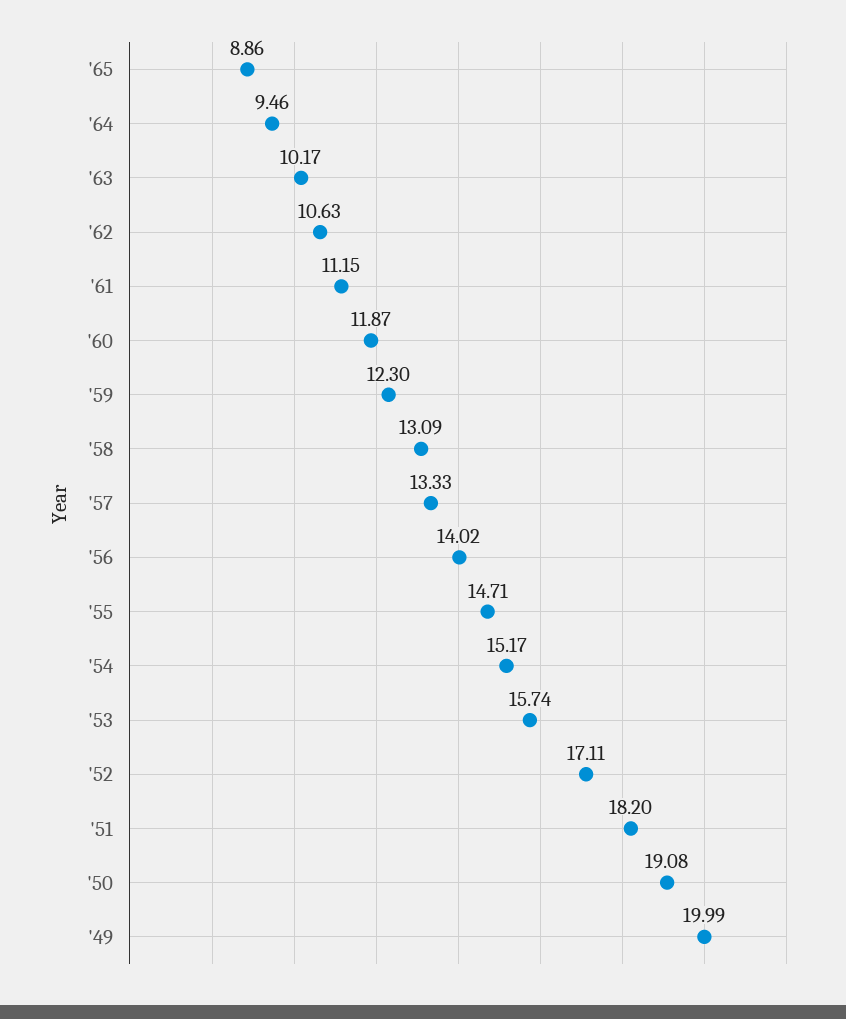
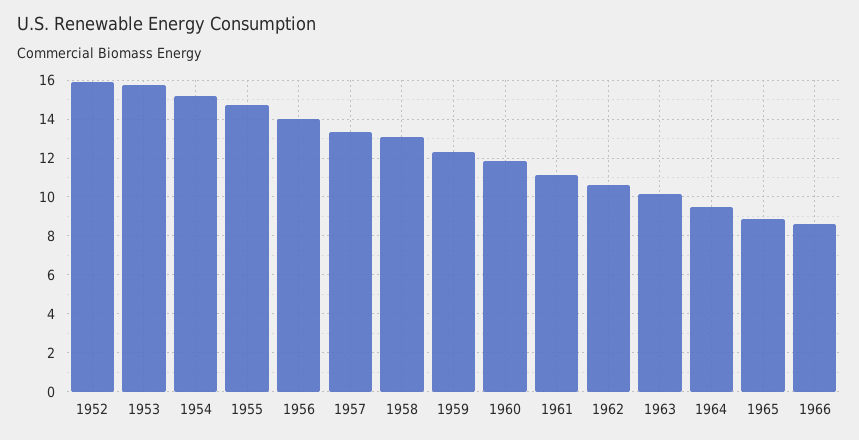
'52: 17.11 -> 16
'51: 18.2 -> none
'50: 19.08 -> none
'49: 19.99 -> none
1966: none -> 8.5

